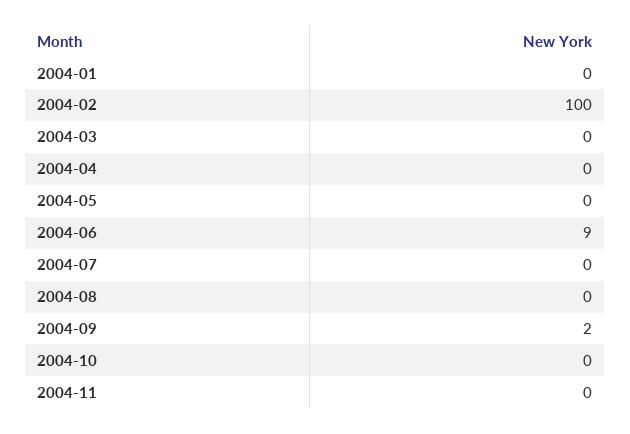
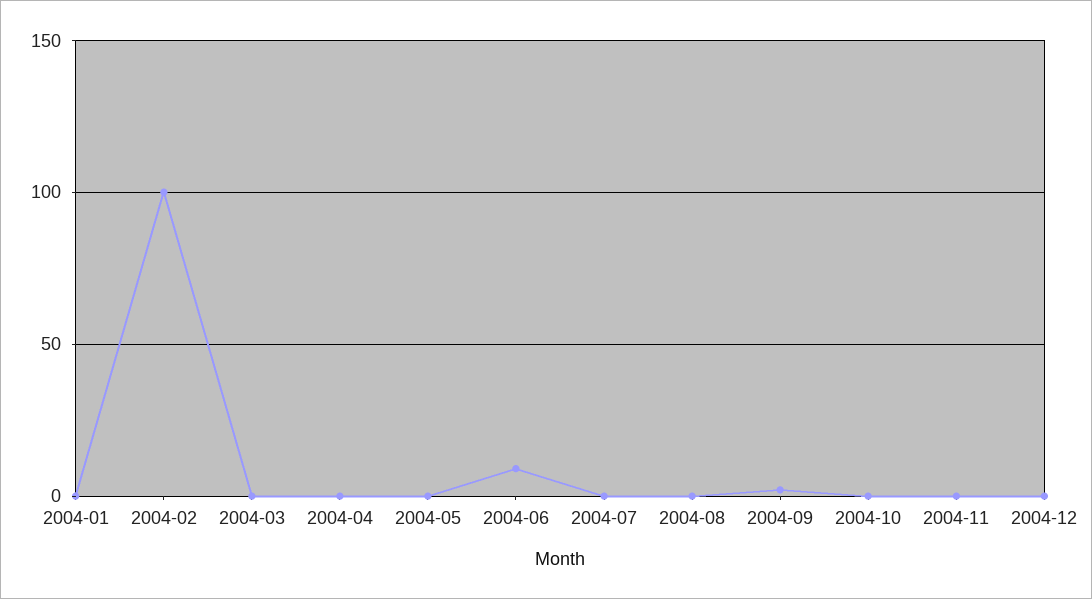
2004-12: none -> 0

